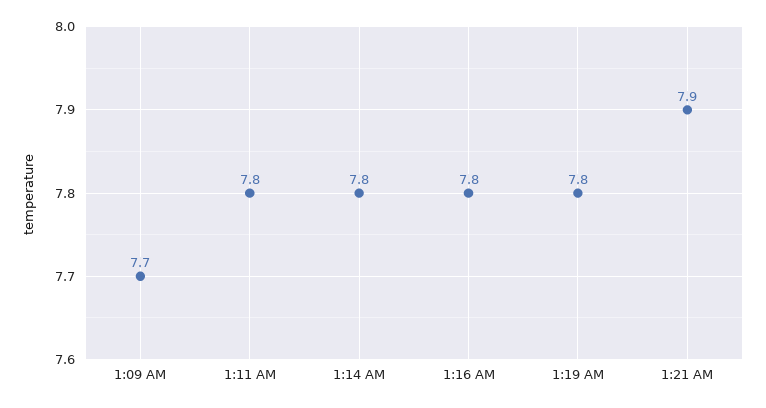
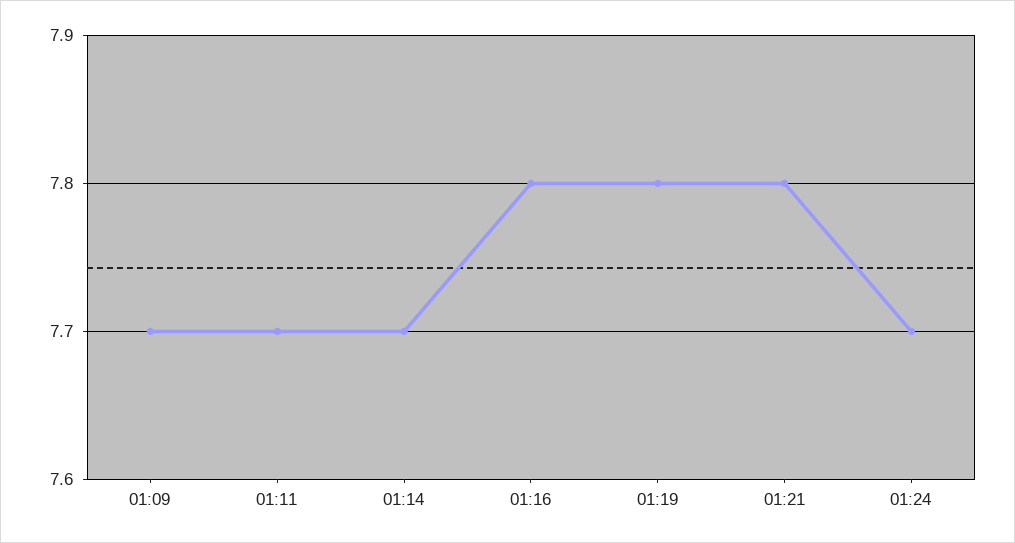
1:11 AM: 7.8 -> 7.7
1:14 AM: 7.8 -> 7.7
1:21 AM: 7.9 -> 7.8
01:24: none -> 7.7

